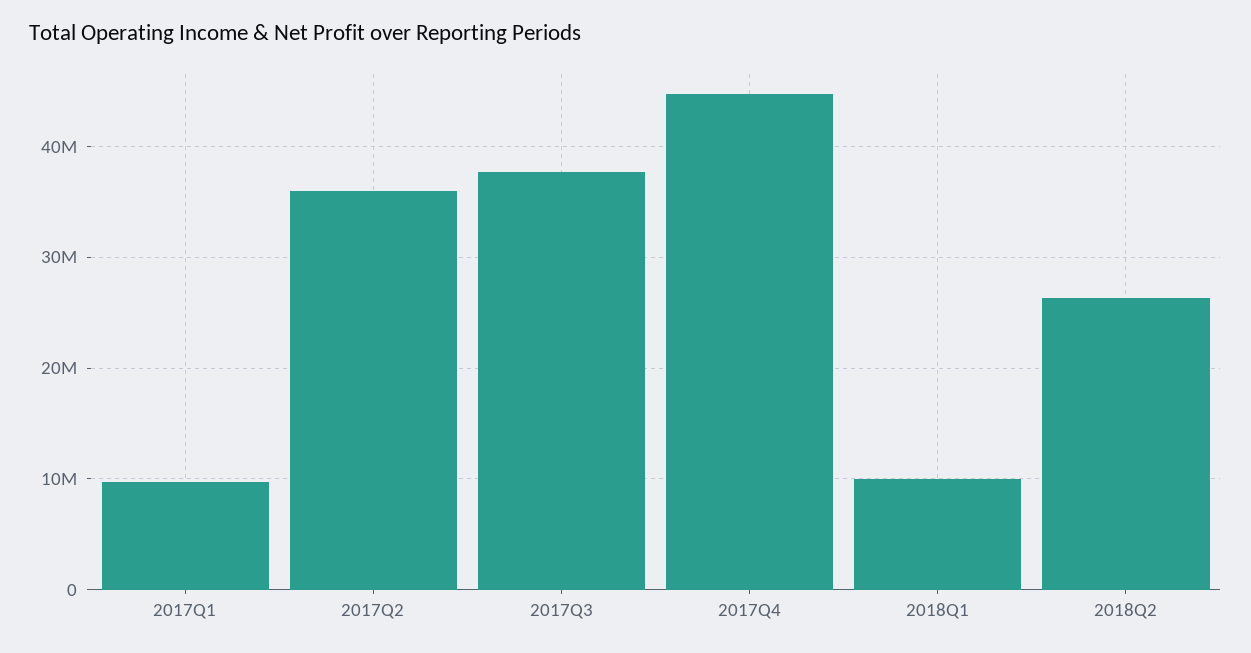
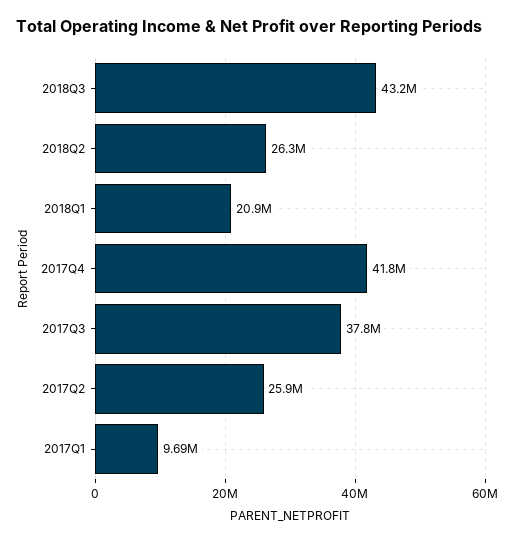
2017Q2: 36000000 -> 25900000
2017Q4: 45000000 -> 41800000
2018Q1: 10000000 -> 20900000
2018Q3: none -> 43200000

